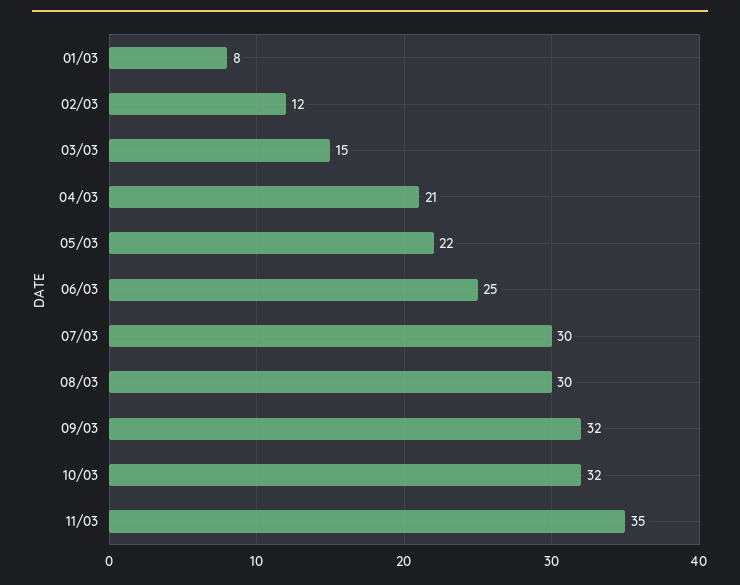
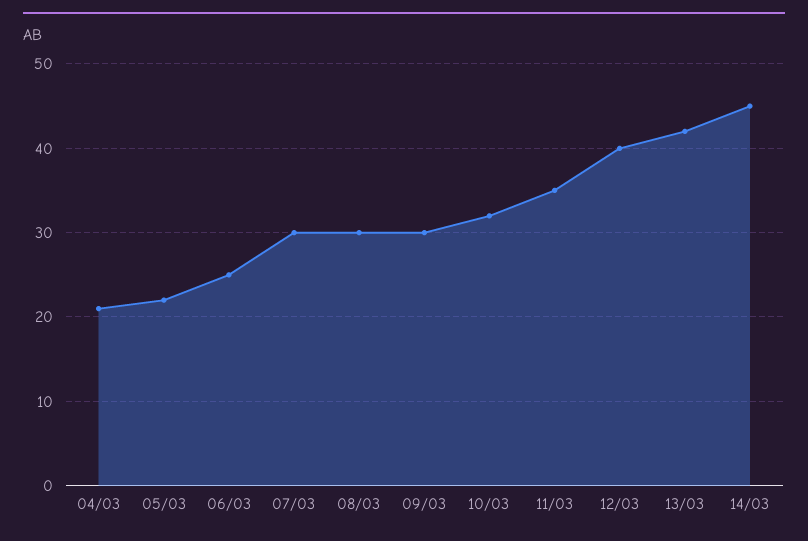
01/03: 8 -> none
02/03: 12 -> none
03/03: 15 -> none
09/03: 32 -> 30
12/03: none -> 40
13/03: none -> 42
14/03: none -> 45

